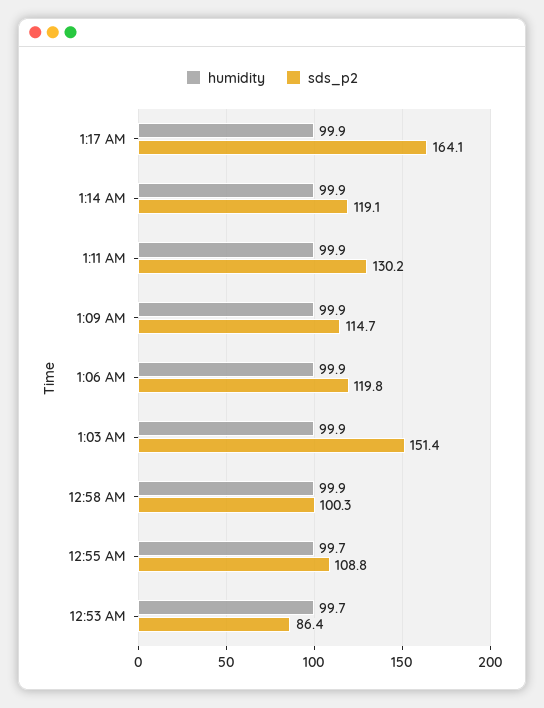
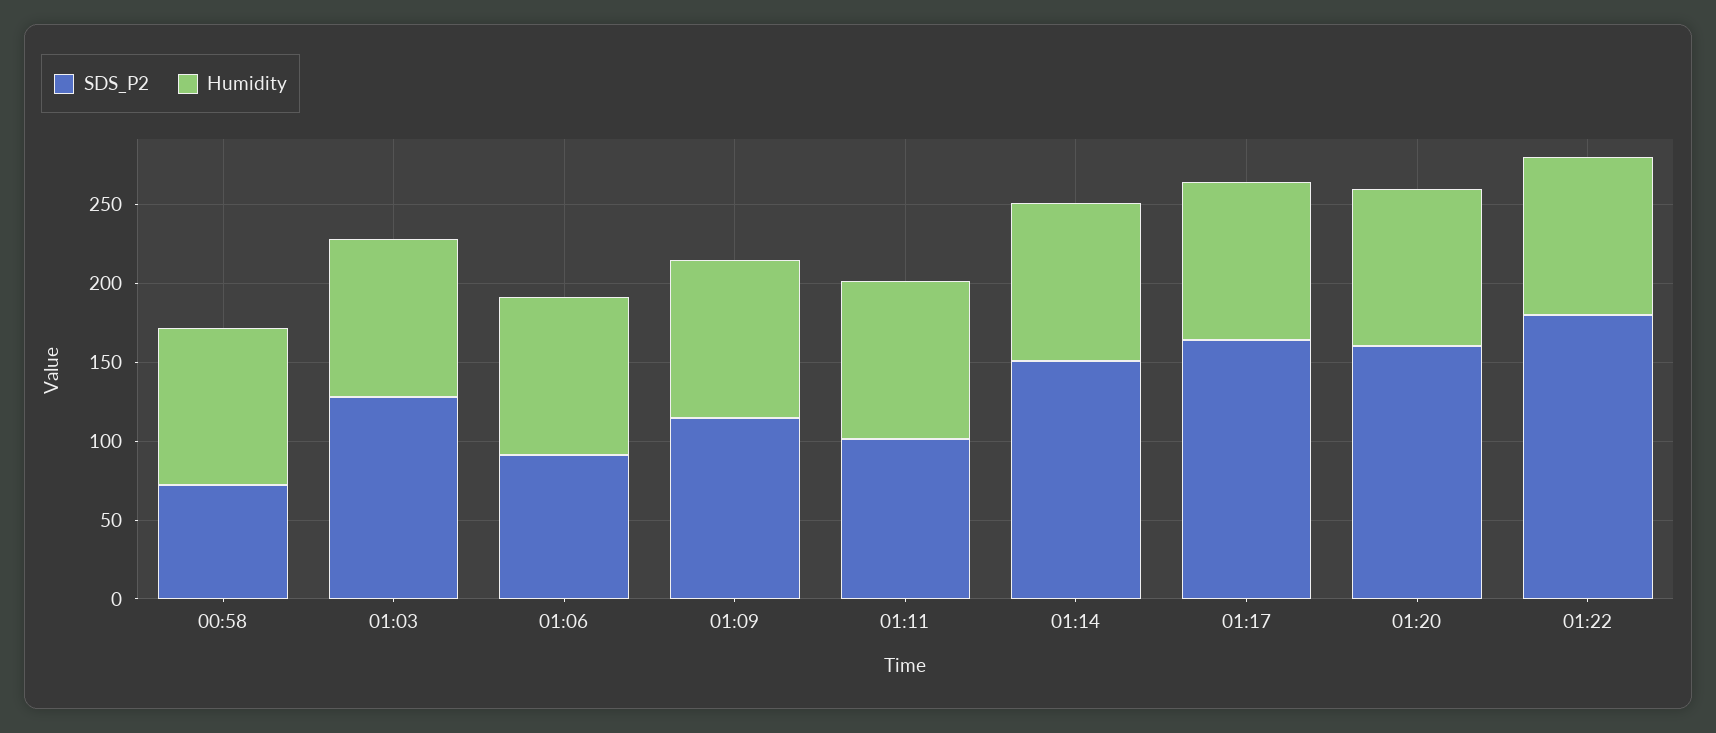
sds_p2, 1:14 AM: 119.1 -> 150
sds_p2, 1:11 AM: 130.2 -> 100
sds_p2, 1:06 AM: 119.8 -> 90
sds_p2, 1:03 AM: 151.4 -> 130
sds_p2, 12:58 AM: 100.3 -> 70
humidity, 12:55 AM: 99.7 -> none
sds_p2, 12:55 AM: 108.8 -> none
humidity, 12:53 AM: 99.7 -> none
sds_p2, 12:53 AM: 86.4 -> none
sds_p2, 01:20: none -> 160
humidity, 01:20: none -> 100
sds_p2, 01:22: none -> 180
humidity, 01:22: none -> 100

